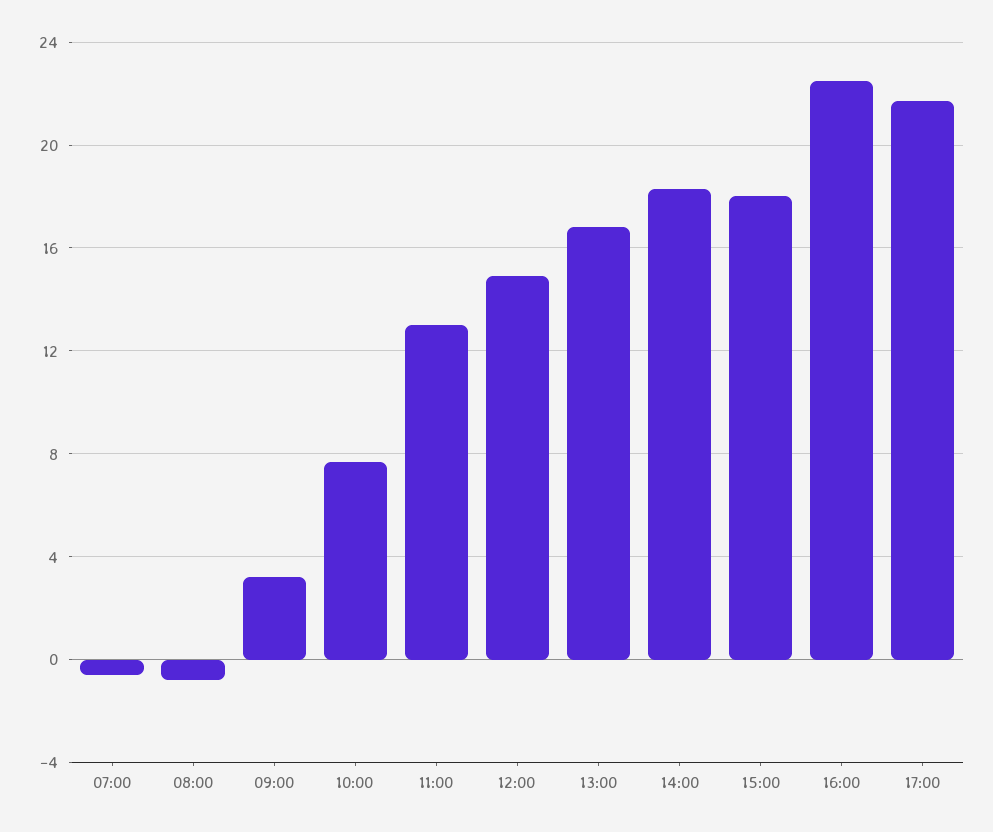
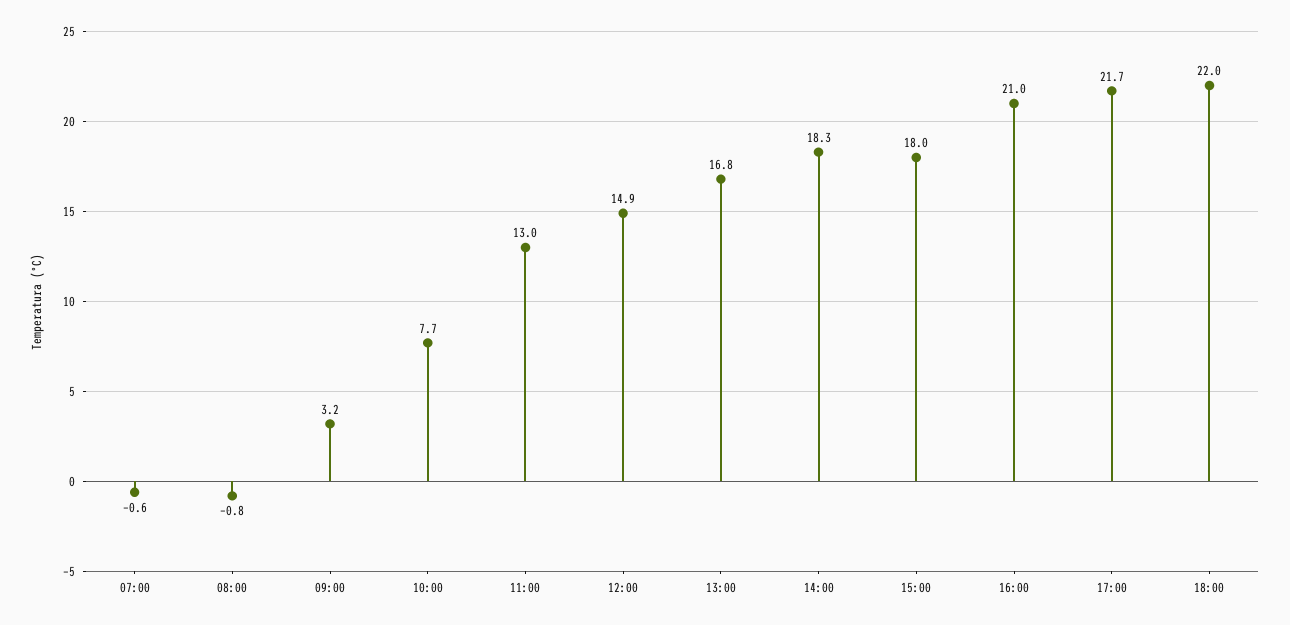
16:00: 22.5 -> 21
18:00: none -> 22

